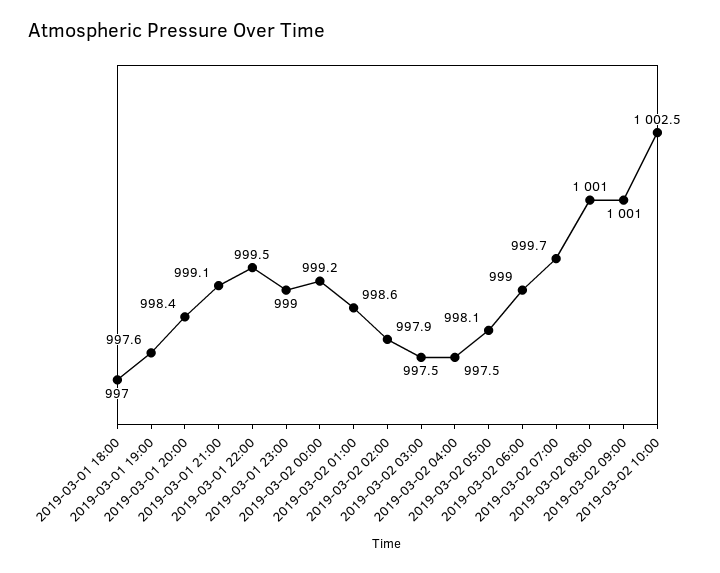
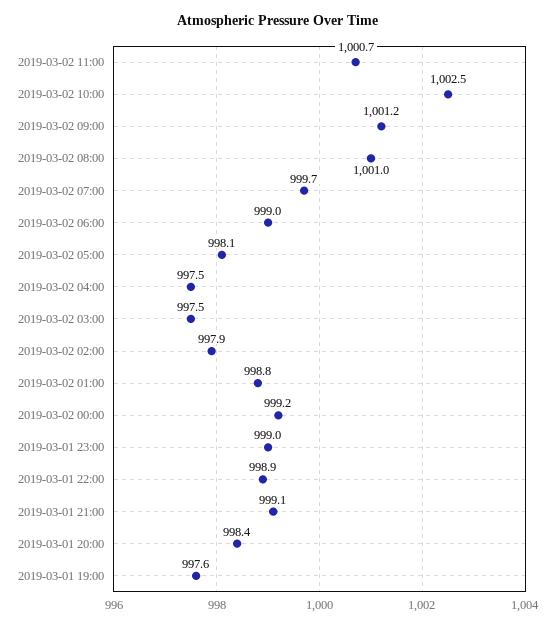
2019-03-01 18:00: 997 -> none
2019-03-01 22:00: 999.5 -> 998.9
2019-03-02 01:00: 998.6 -> 998.8
2019-03-02 09:00: 1001 -> 1001.2
2019-03-02 11:00: none -> 1000.7

